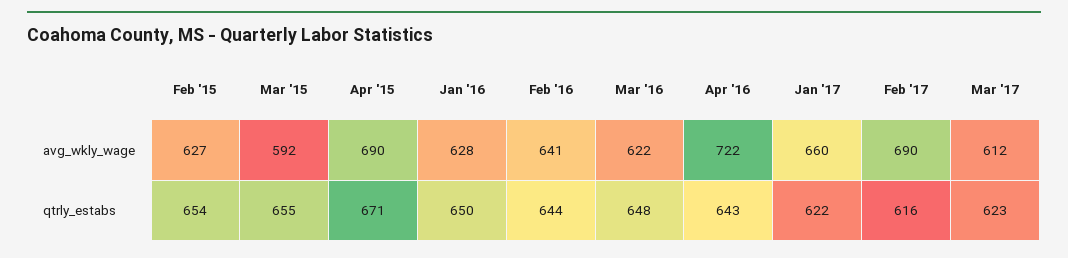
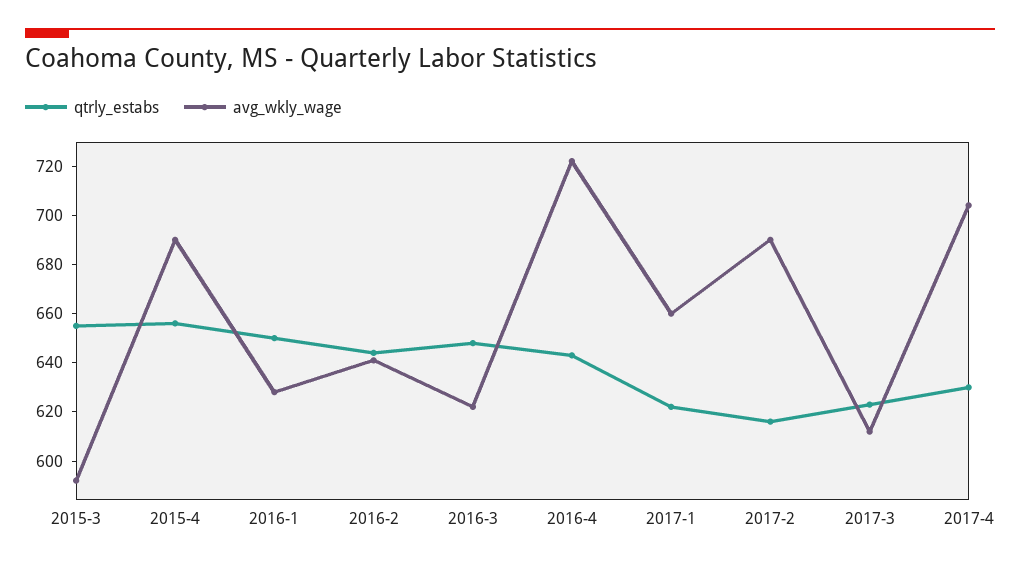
avg_wkly_wage, Feb '15: 627 -> none
qtrly_estabs, Feb '15: 654 -> none
qtrly_estabs, Apr '15: 671 -> 655
qtrly_estabs, 2017-4: none -> 630
avg_wkly_wage, 2017-4: none -> 705

